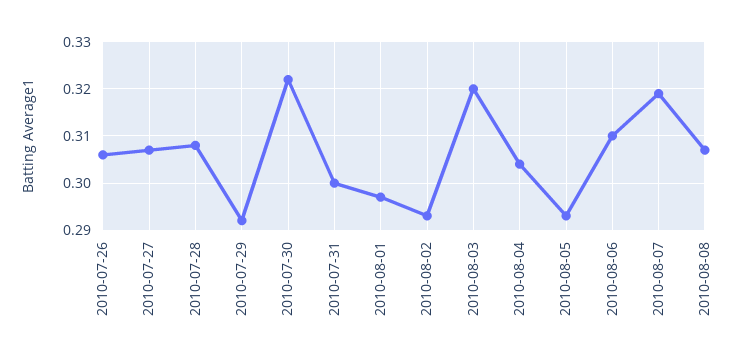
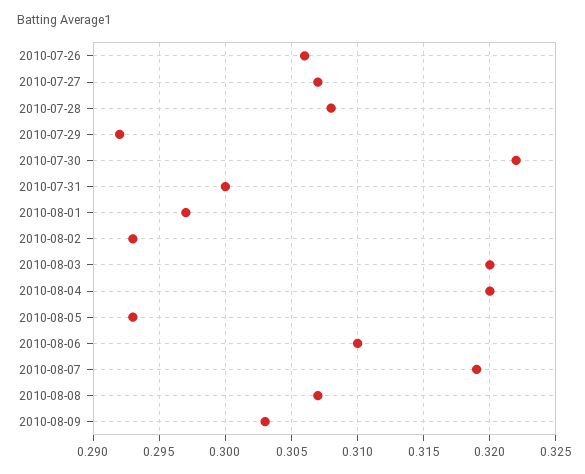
2010-08-04: 0.305 -> 0.32
2010-08-09: none -> 0.303

